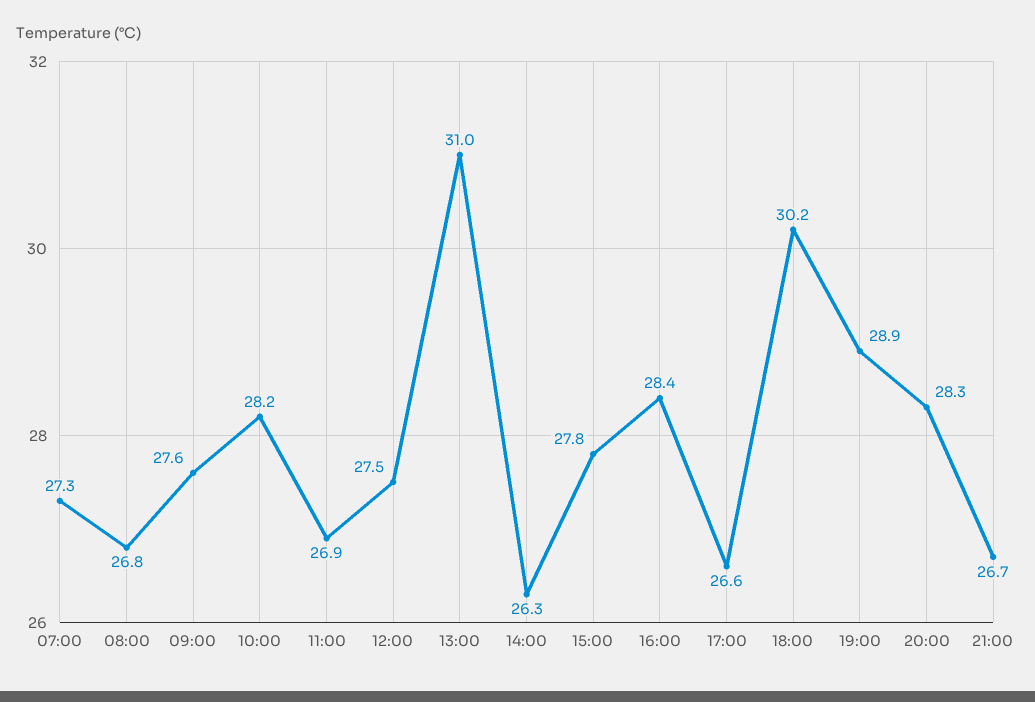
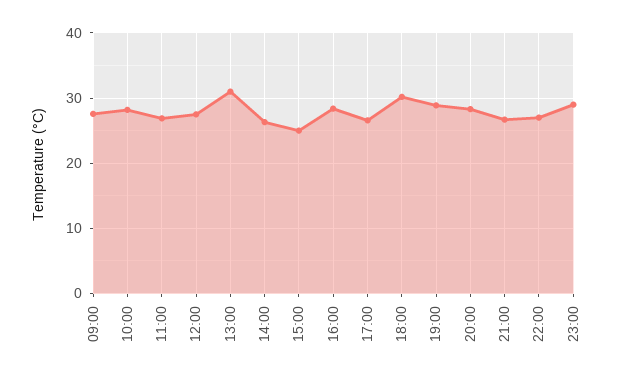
07:00: 27.3 -> none
08:00: 26.8 -> none
15:00: 27.8 -> 25
22:00: none -> 27
23:00: none -> 29

